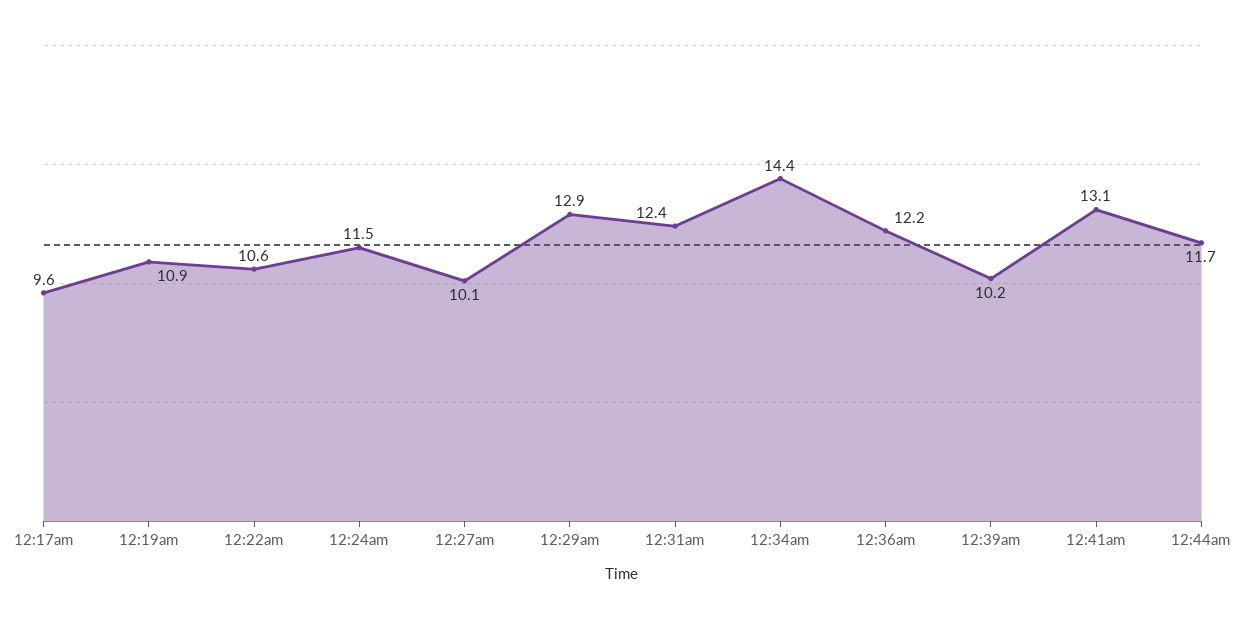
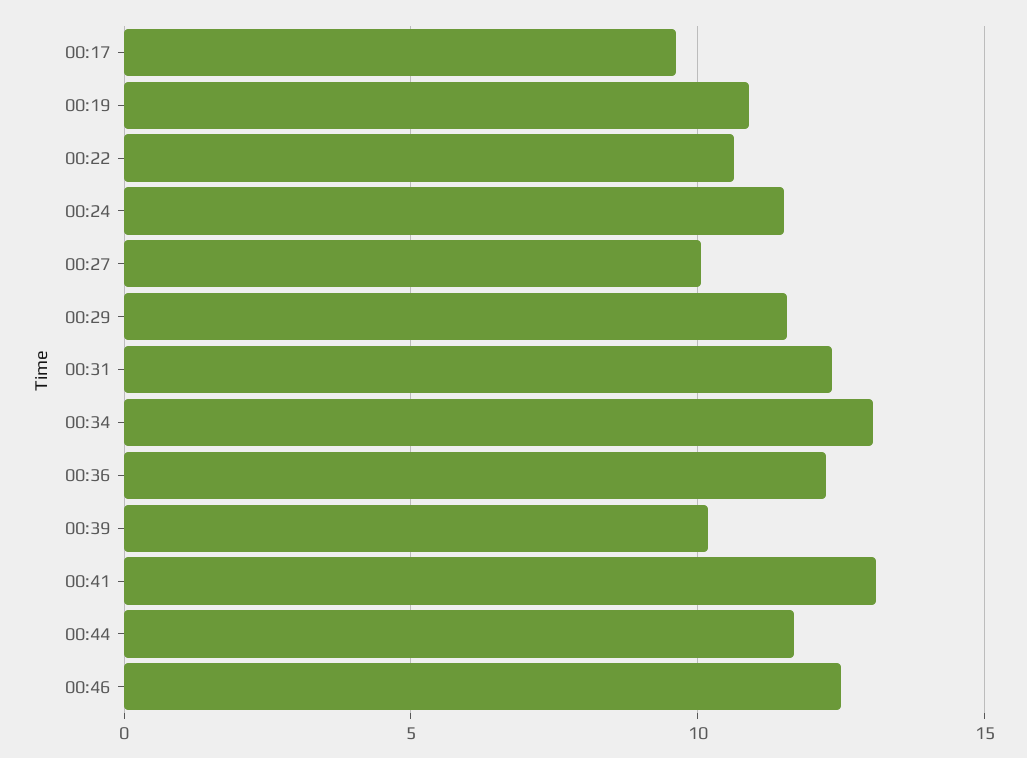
12:29am: 12.9 -> 11.5
12:34am: 14.4 -> 13
00:46: none -> 12.5

